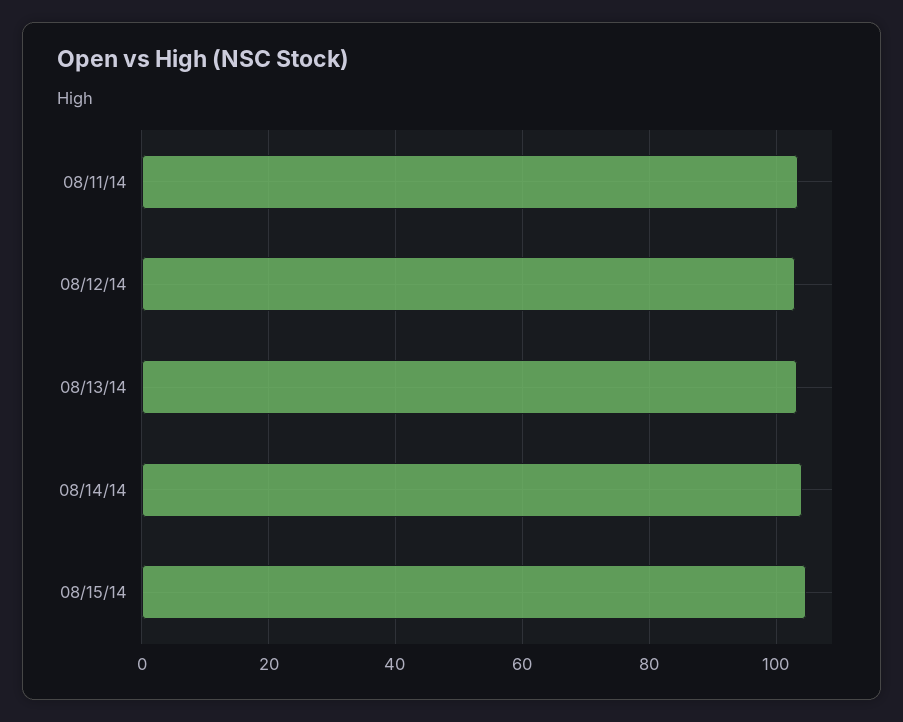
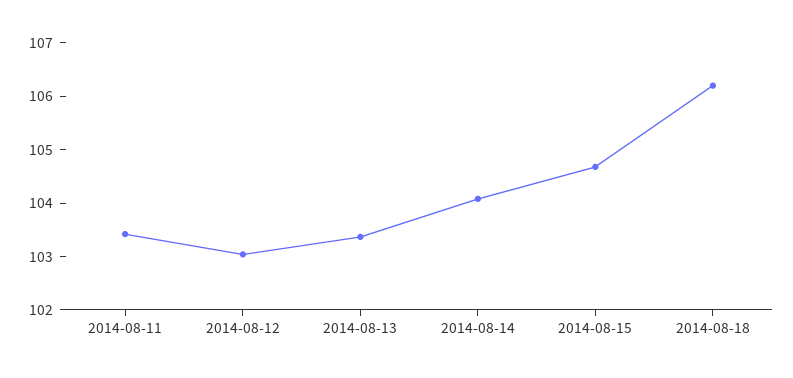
2014-08-18: none -> 106.2

